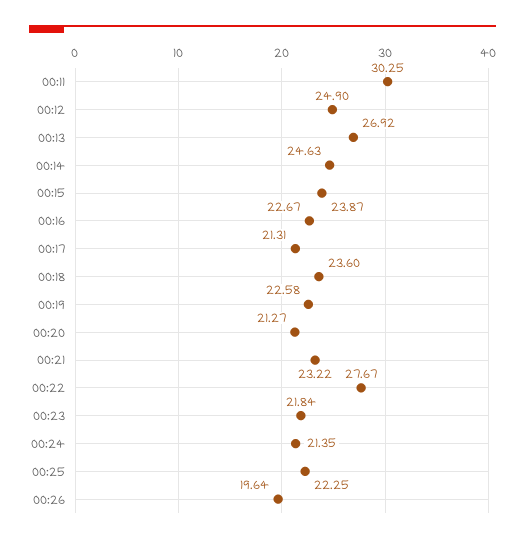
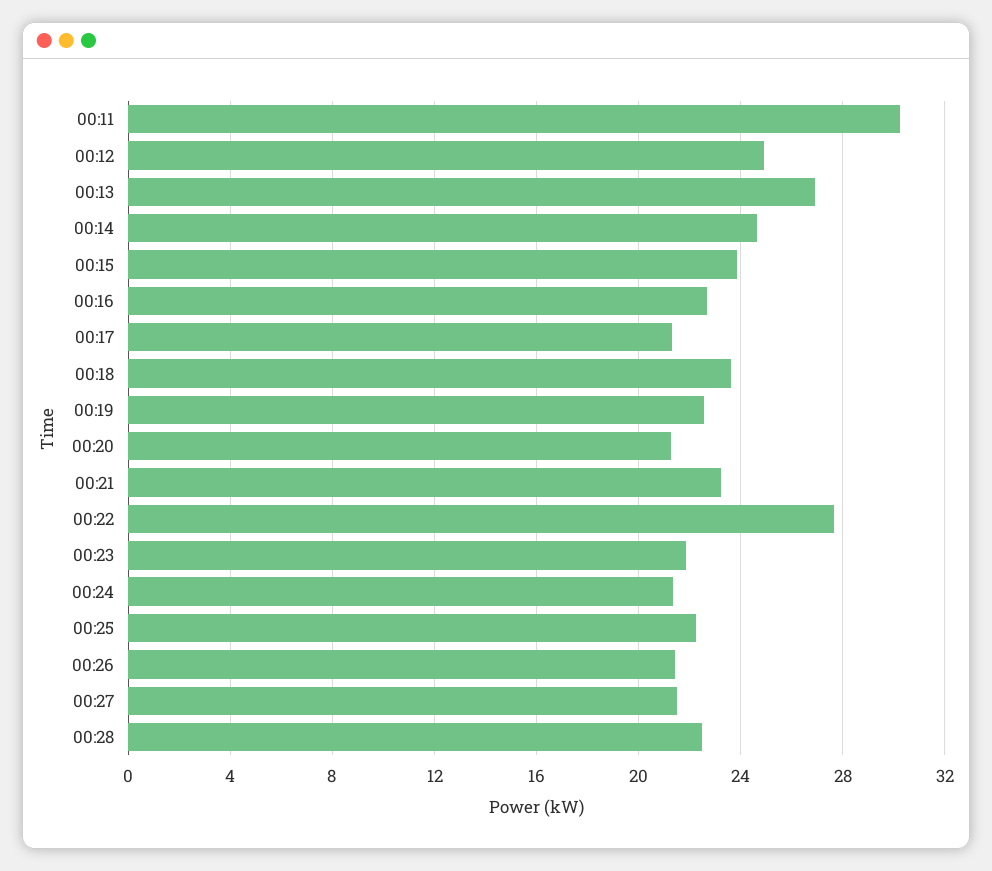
00:26: 19.64 -> 21.5
00:27: none -> 21.5
00:28: none -> 22.5

